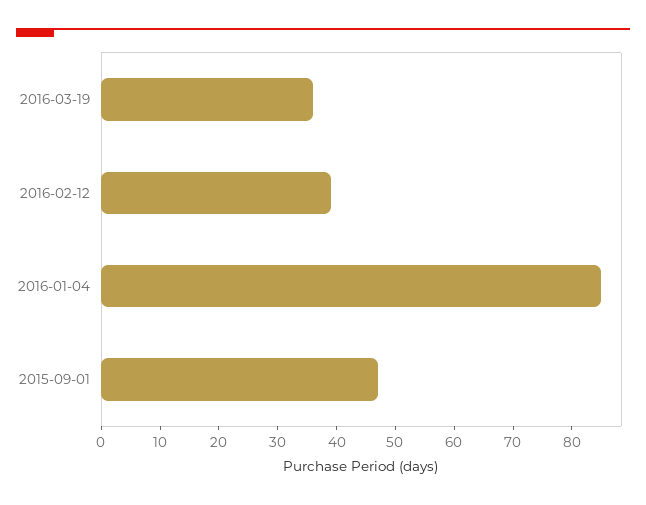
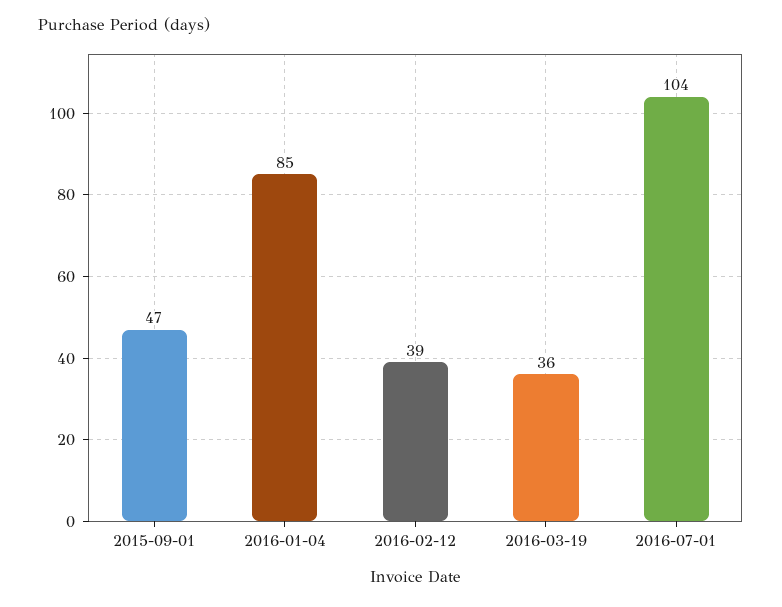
2016-07-01: none -> 104

